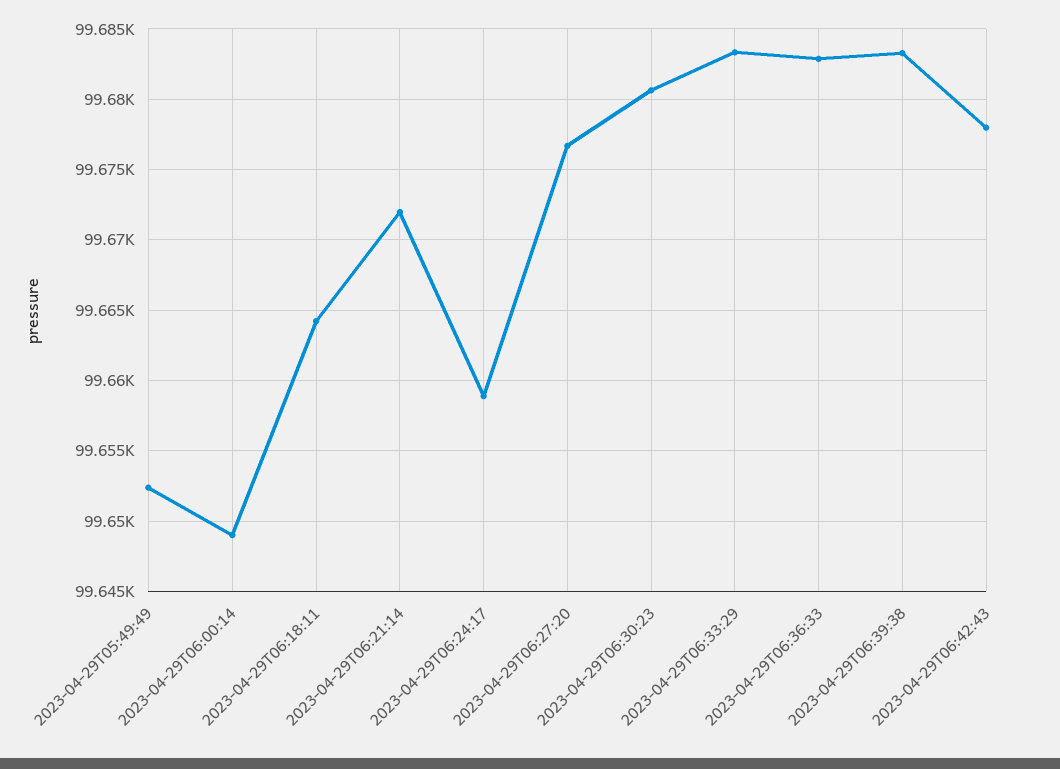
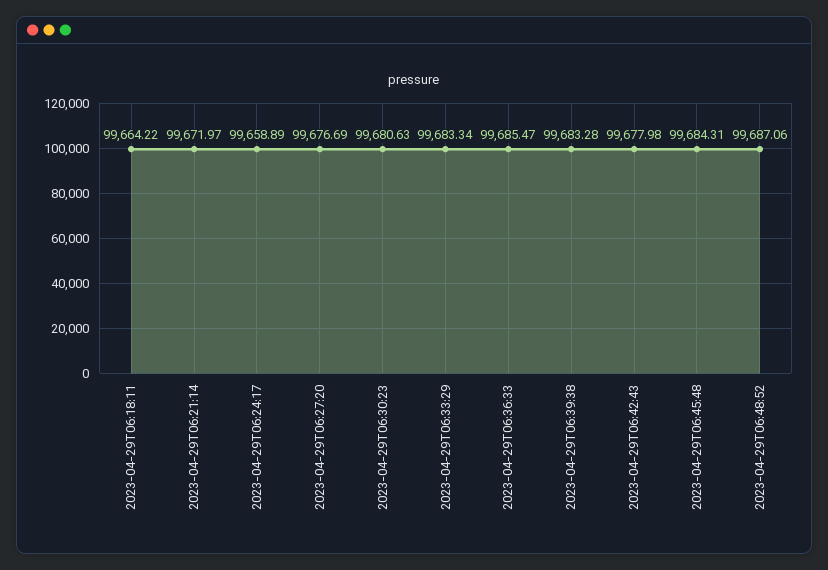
2023-04-29T05:49:49: 99652.5 -> none
2023-04-29T06:00:14: 99649 -> none
2023-04-29T06:36:33: 99683 -> 99685.47
2023-04-29T06:45:48: none -> 99684.31
2023-04-29T06:48:52: none -> 99687.06

